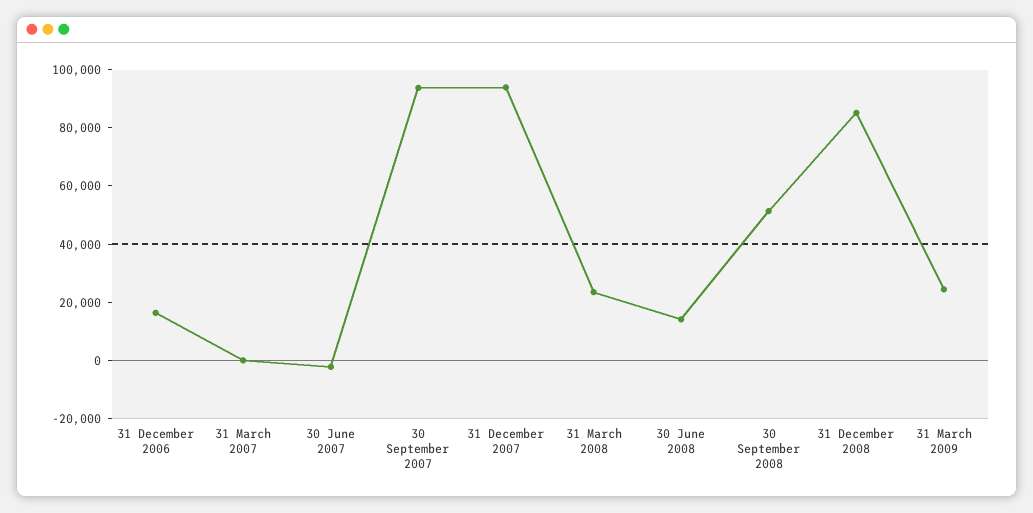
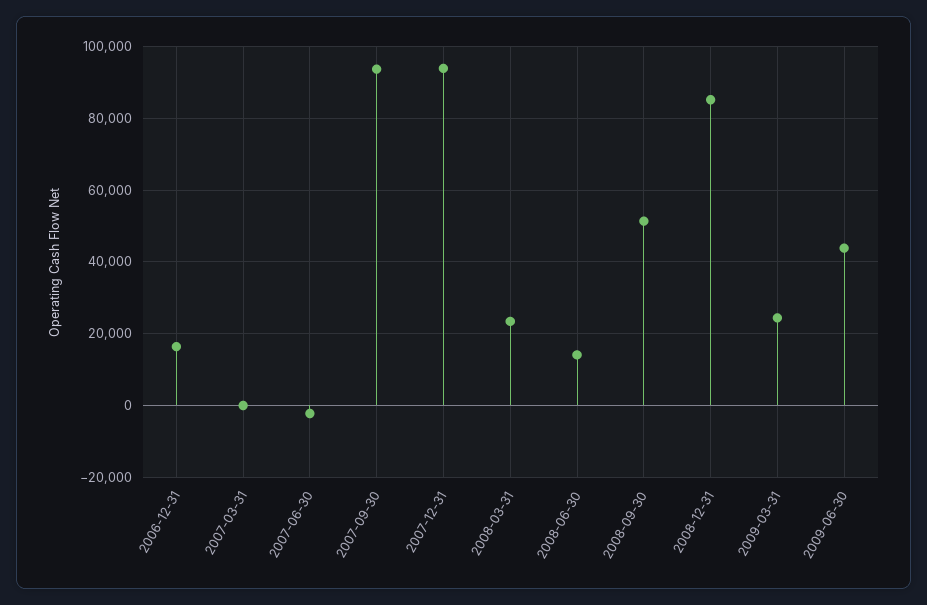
2009-06-30: none -> 44000

